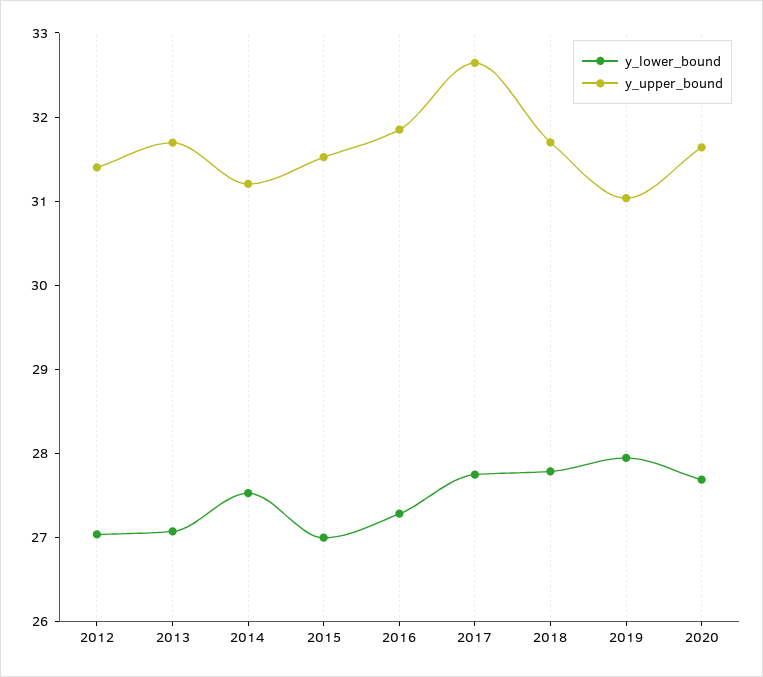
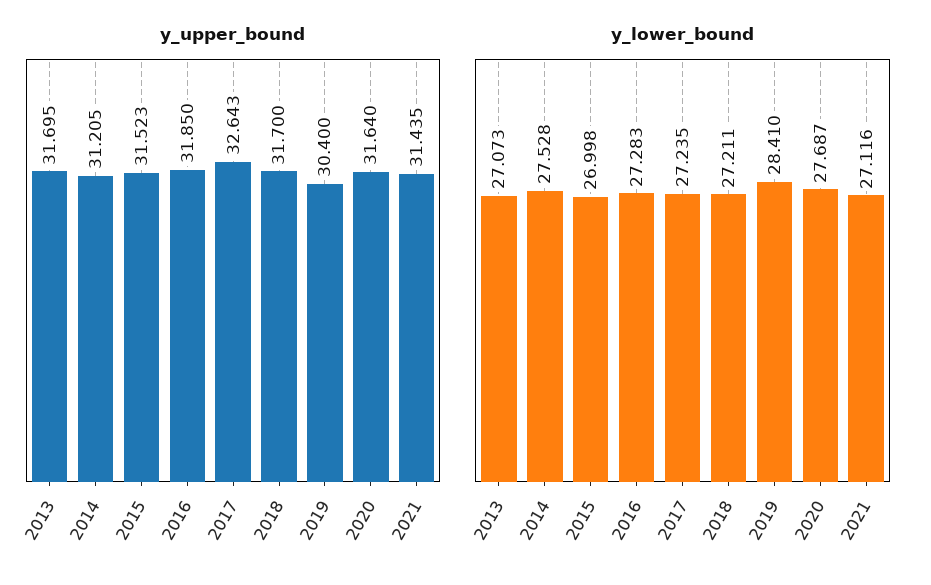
y_lower_bound, 2012: 27 -> none
y_upper_bound, 2012: 31.4 -> none
y_lower_bound, 2017: 27.8 -> 27.235
y_lower_bound, 2018: 27.8 -> 27.211
y_lower_bound, 2019: 28 -> 28.41
y_upper_bound, 2019: 31 -> 30.4
y_upper_bound, 2021: none -> 31.435
y_lower_bound, 2021: none -> 27.116

